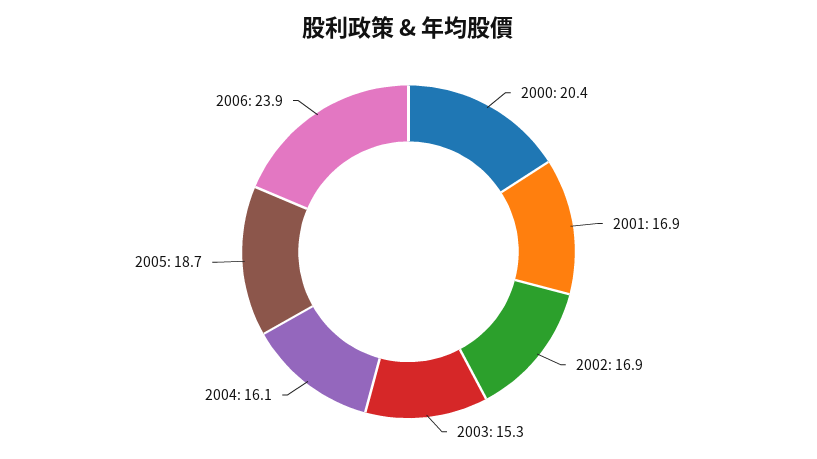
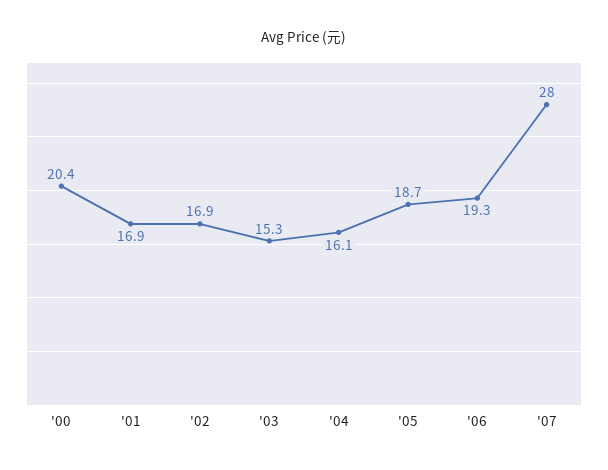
2006: 23.9 -> 19.3
'07: none -> 28

